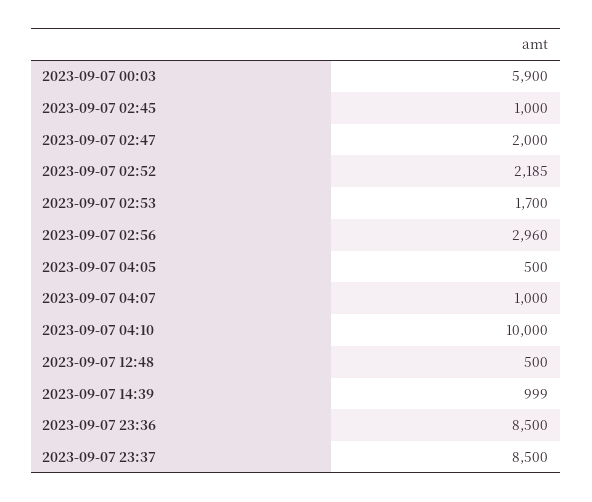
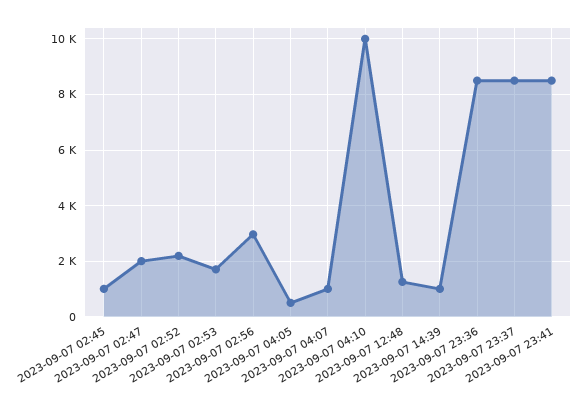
2023-09-07 00:03: 5900 -> none
2023-09-07 12:48: 500 -> 1250
2023-09-07 23:41: none -> 8500

